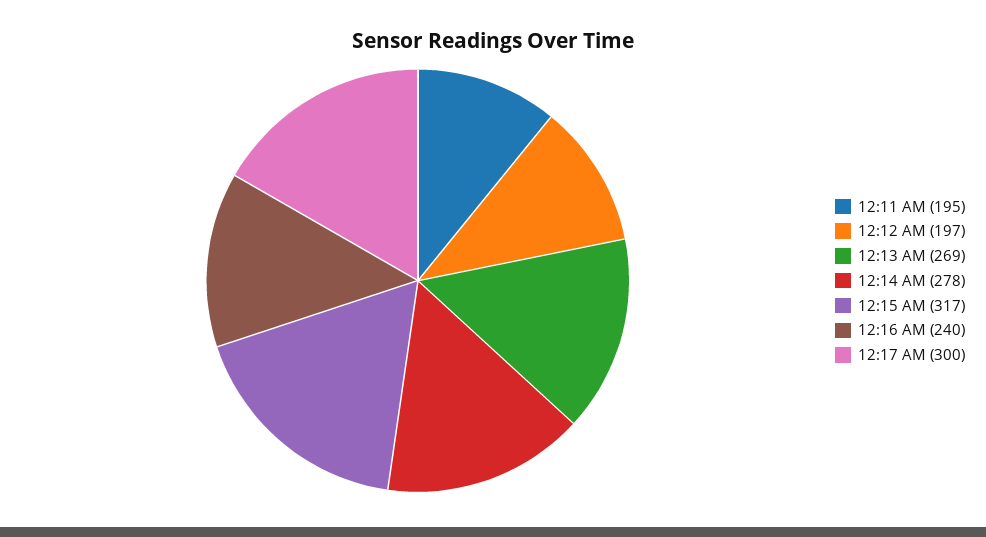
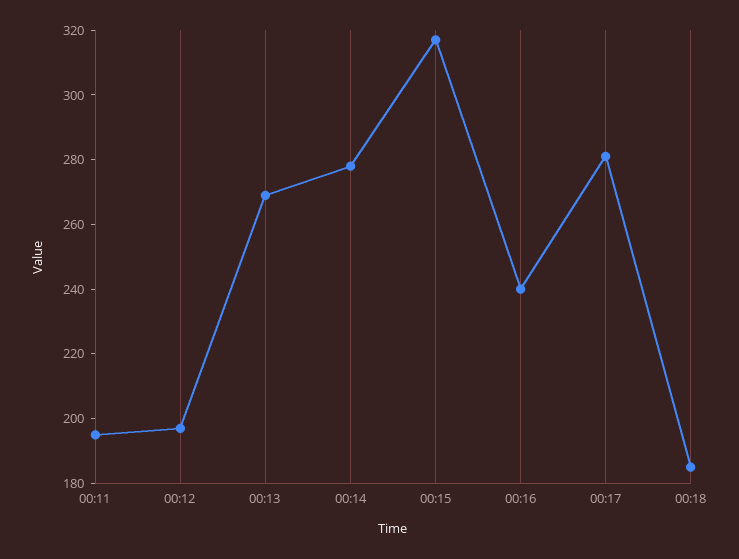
12:17 AM: 300 -> 280
00:18: none -> 185

